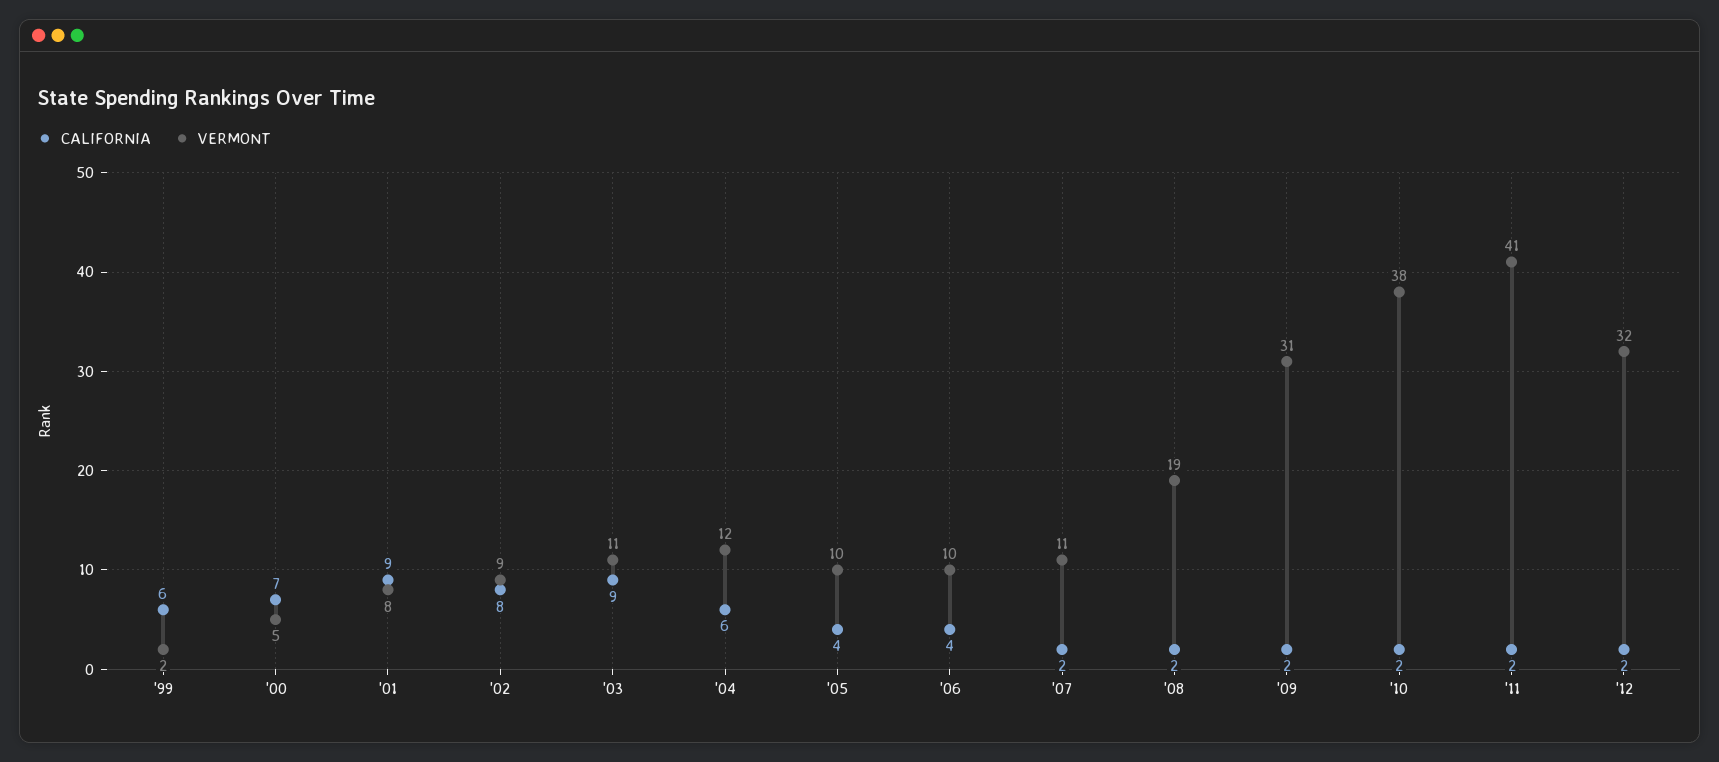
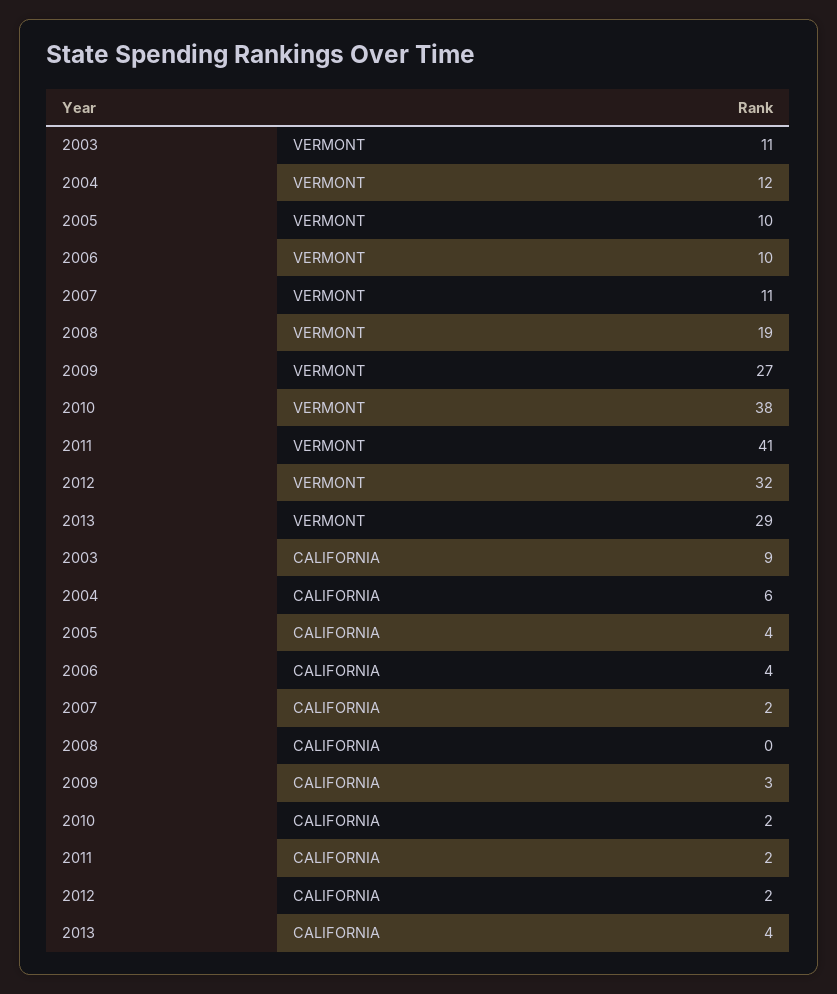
CALIFORNIA, '99: 6 -> none
VERMONT, '99: 2 -> none
CALIFORNIA, '00: 7 -> none
VERMONT, '00: 5 -> none
CALIFORNIA, '01: 9 -> none
VERMONT, '01: 8 -> none
CALIFORNIA, '02: 8 -> none
VERMONT, '02: 9 -> none
CALIFORNIA, '08: 2 -> 0
CALIFORNIA, '09: 2 -> 3
VERMONT, '09: 31 -> 27
VERMONT, 2013: none -> 29
CALIFORNIA, 2013: none -> 4

